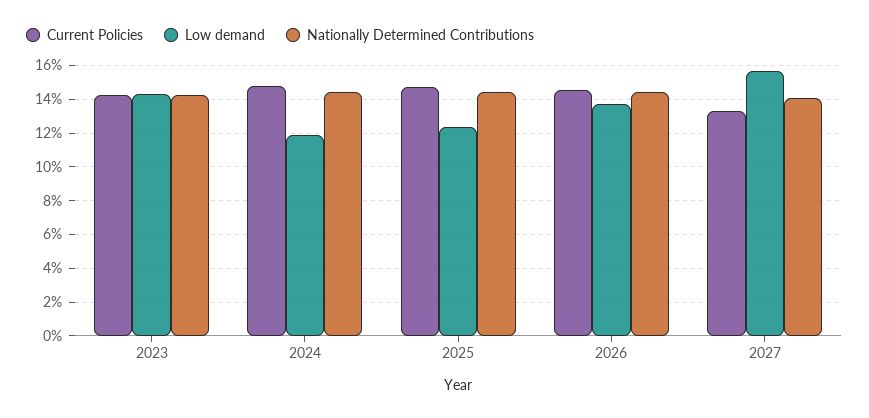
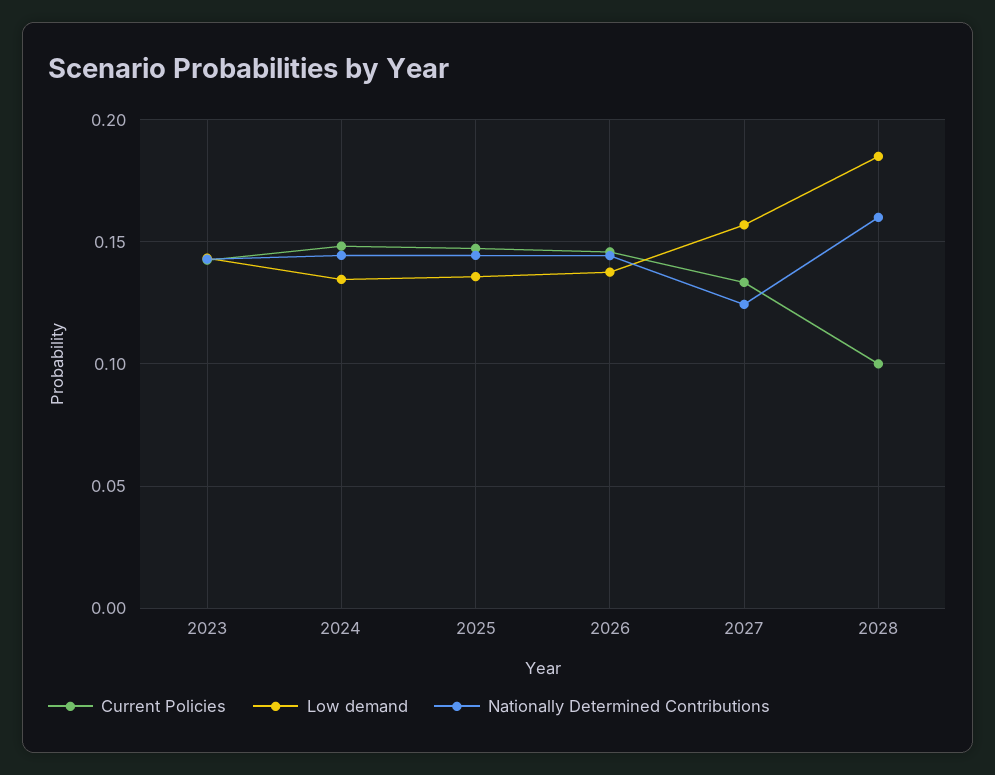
Low demand, 2024: 0.12 -> 0.135
Low demand, 2025: 0.125 -> 0.135
Nationally Determined Contributions, 2027: 0.14 -> 0.125
Current Policies, 2028: none -> 0.1
Low demand, 2028: none -> 0.185
Nationally Determined Contributions, 2028: none -> 0.16

